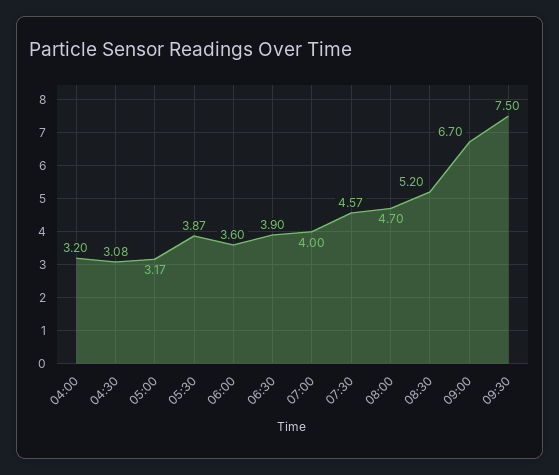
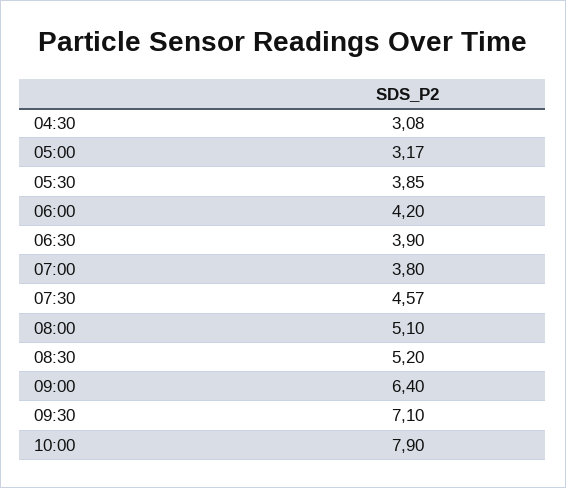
04:00: 3.2 -> none
05:30: 3.87 -> 3.85
06:00: 3.6 -> 4.2
07:00: 4 -> 3.8
08:00: 4.7 -> 5.1
09:00: 6.7 -> 6.4
09:30: 7.5 -> 7.1
10:00: none -> 7.9

